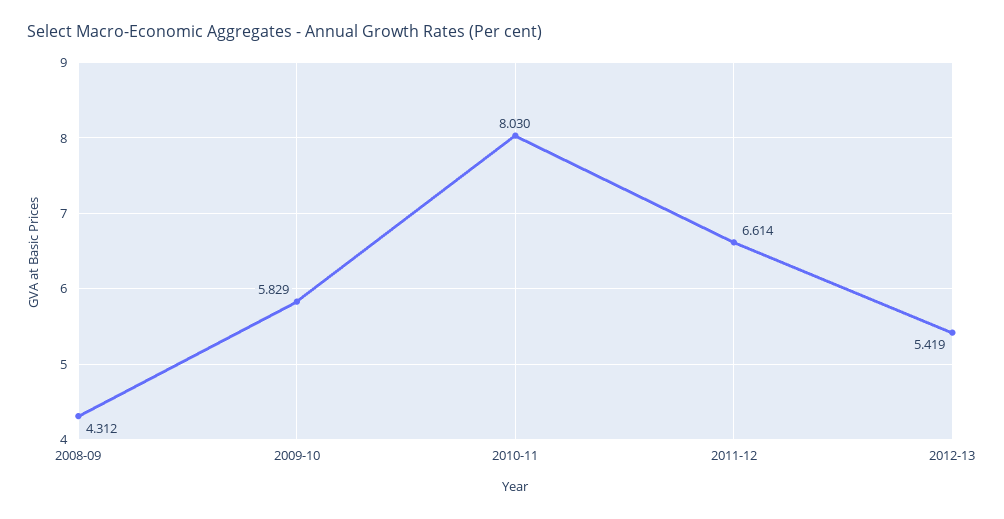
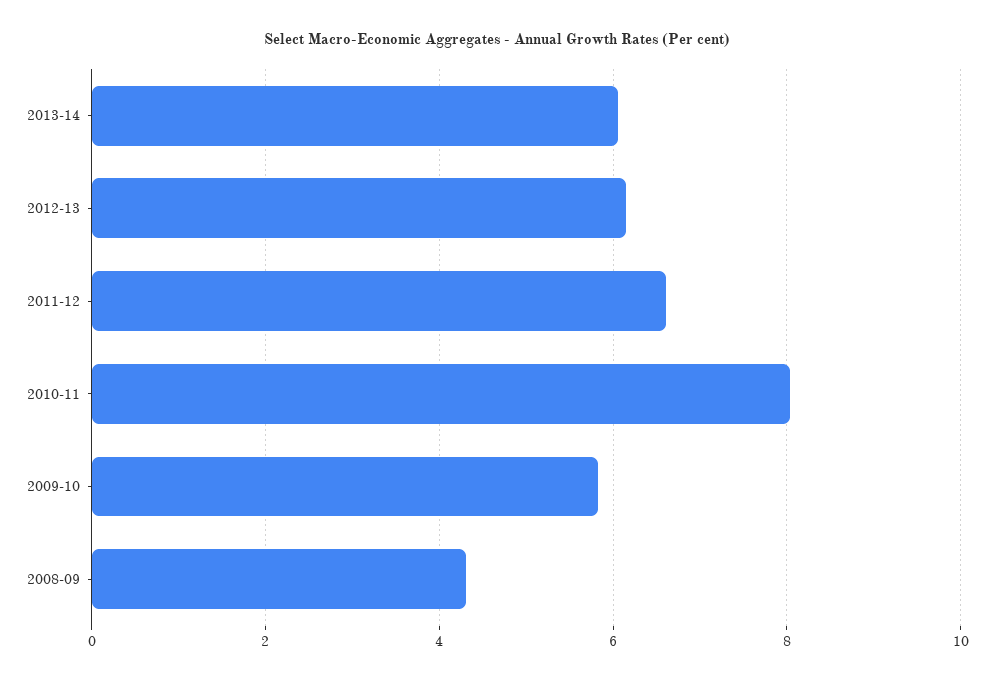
2012-13: 5.419 -> 6.2
2013-14: none -> 6

